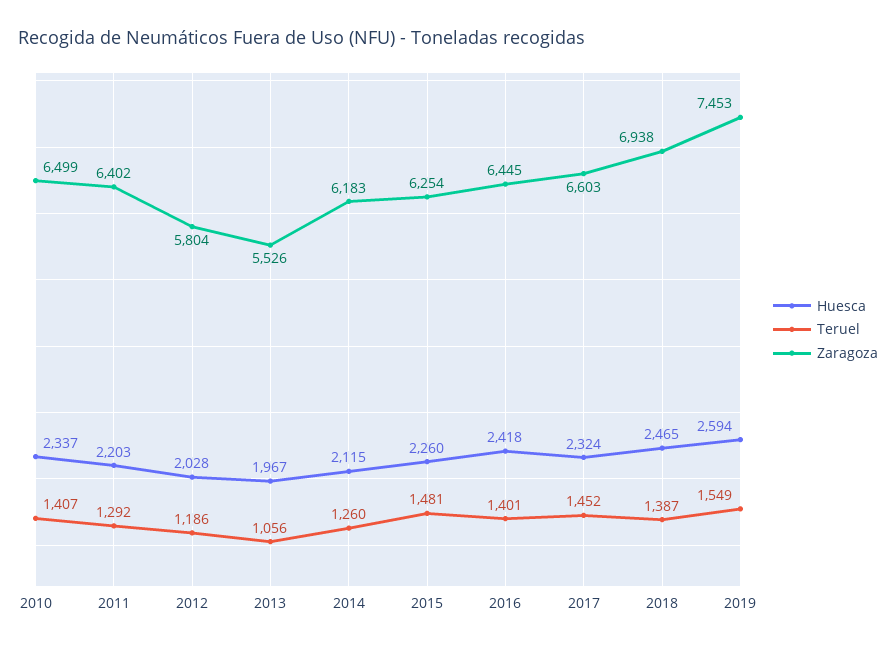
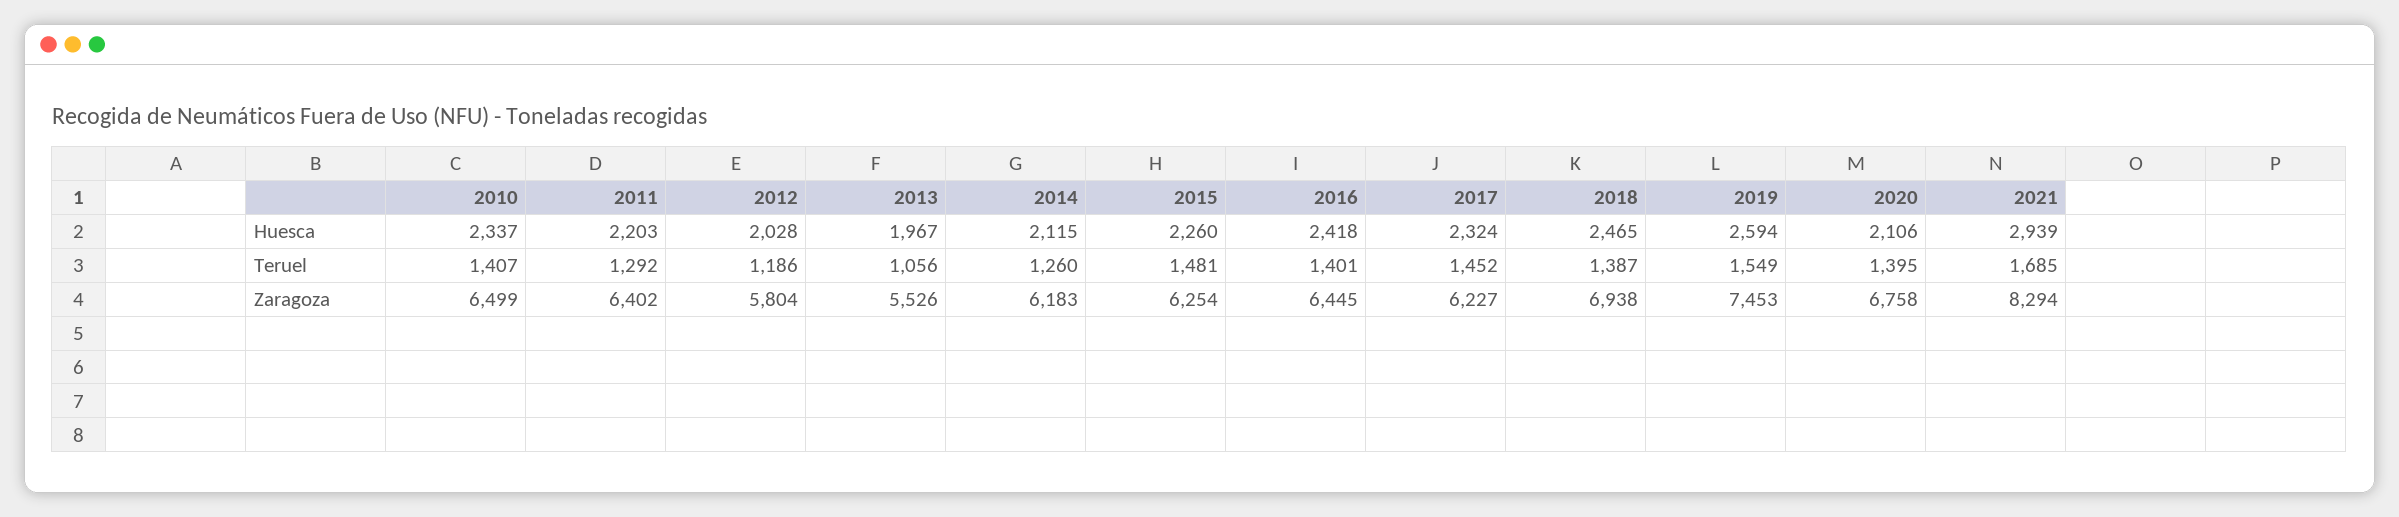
Zaragoza, 2017: 6603 -> 6227
Huesca, 2020: none -> 2106
Huesca, 2021: none -> 2939
Teruel, 2020: none -> 1395
Teruel, 2021: none -> 1685
Zaragoza, 2020: none -> 6758
Zaragoza, 2021: none -> 8294

